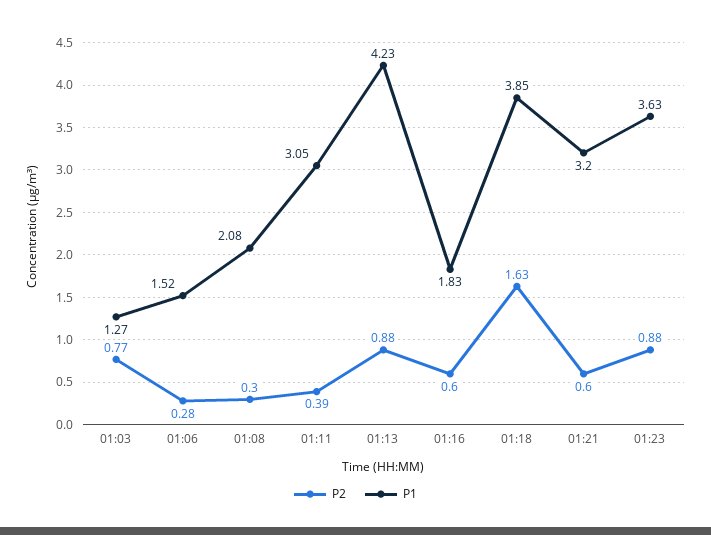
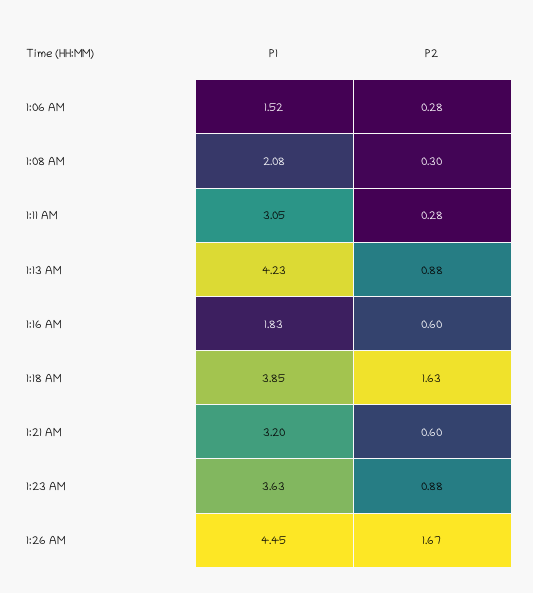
P2, 01:03: 0.77 -> none
P1, 01:03: 1.27 -> none
P2, 01:11: 0.39 -> 0.28
P1, 1:26 AM: none -> 4.45
P2, 1:26 AM: none -> 1.67

